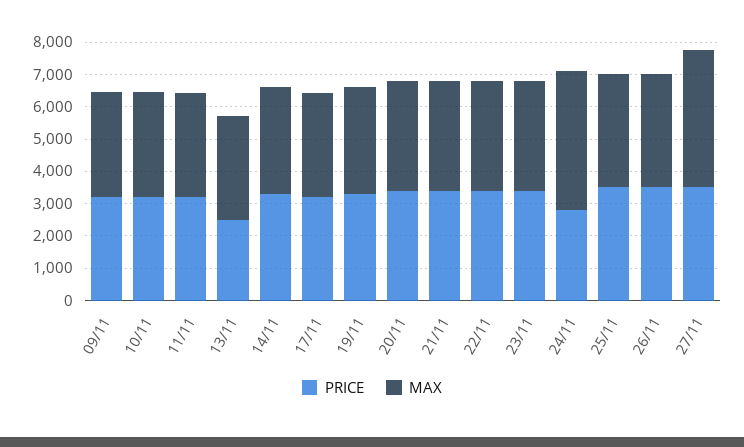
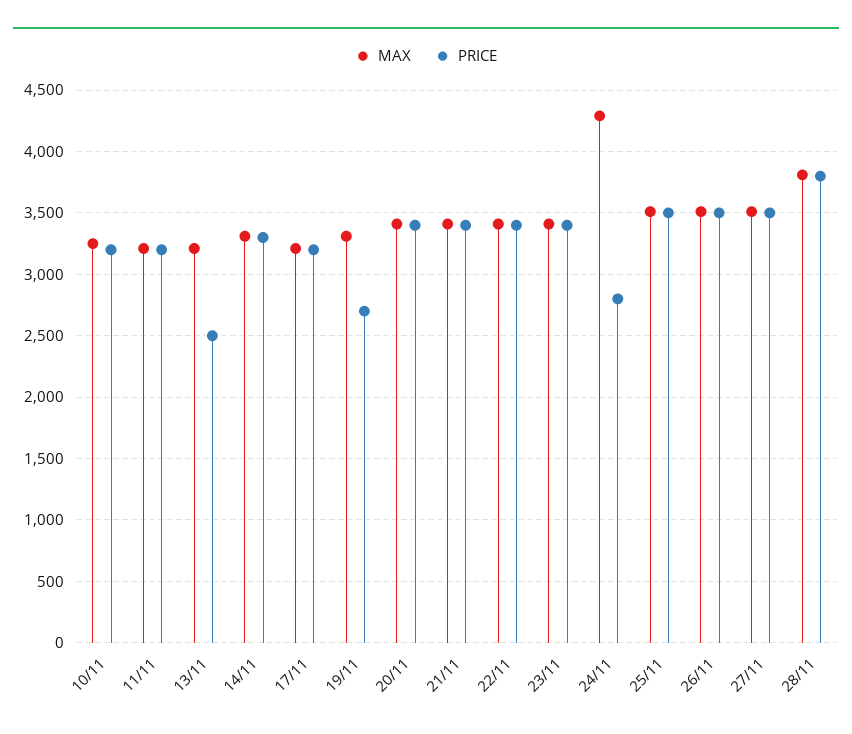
PRICE, 09/11: 3250 -> none
MAX, 09/11: 3250 -> none
PRICE, 19/11: 3250 -> 2700
MAX, 27/11: 4250 -> 3500
MAX, 28/11: none -> 3800
PRICE, 28/11: none -> 3800

